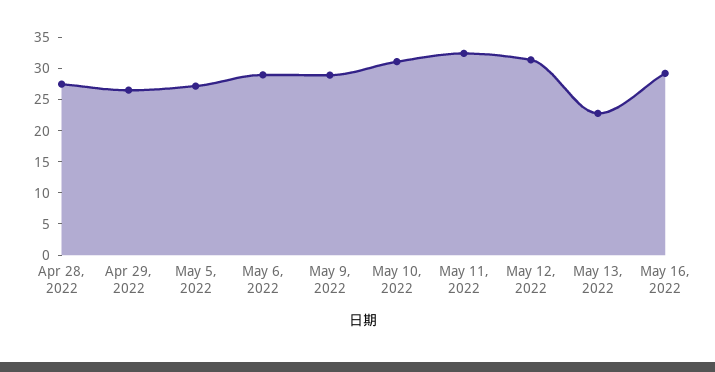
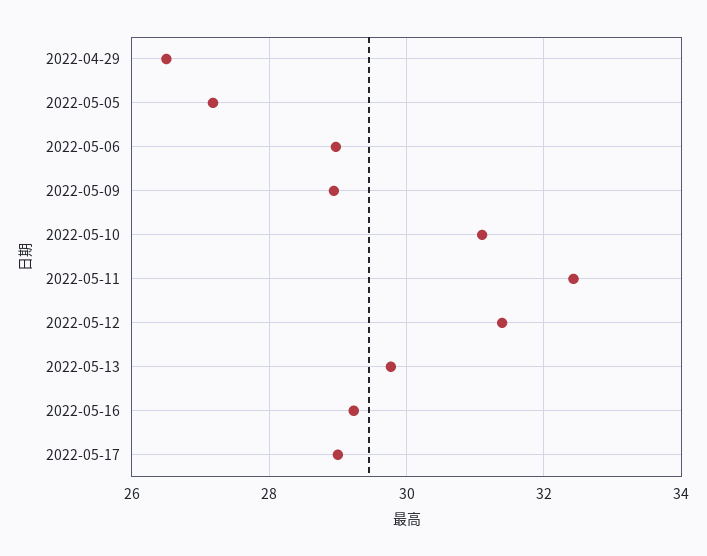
Apr 28, 2022: 27.5 -> none
May 13, 2022: 22.5 -> 29.8
2022-05-17: none -> 29

